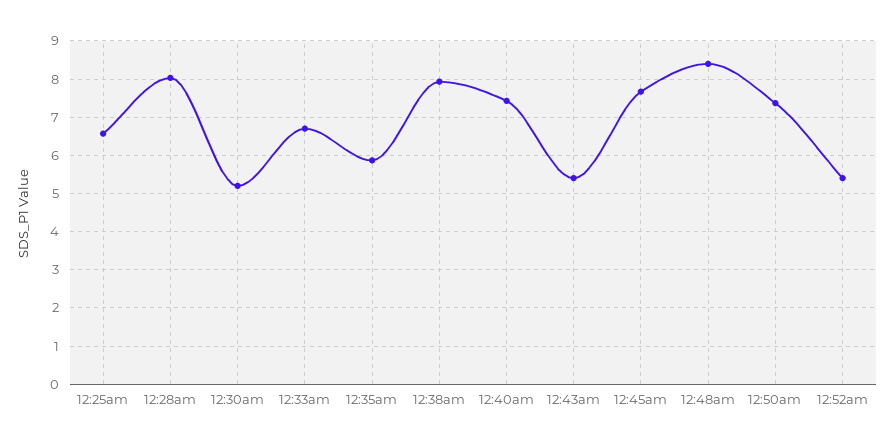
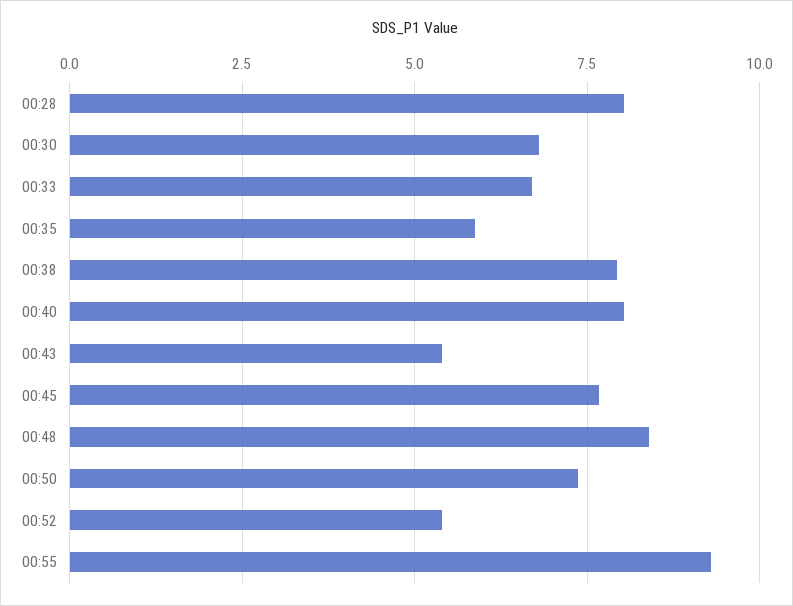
12:25am: 6.6 -> none
12:30am: 5.2 -> 6.75
12:40am: 7.4 -> 8
00:55: none -> 9.25

